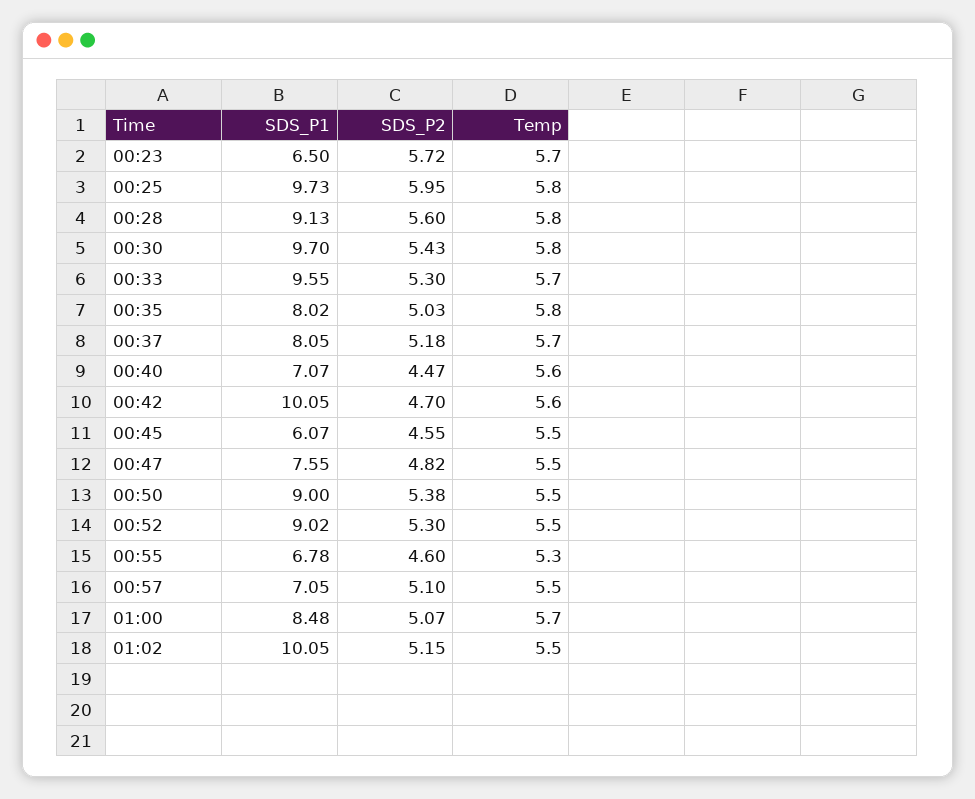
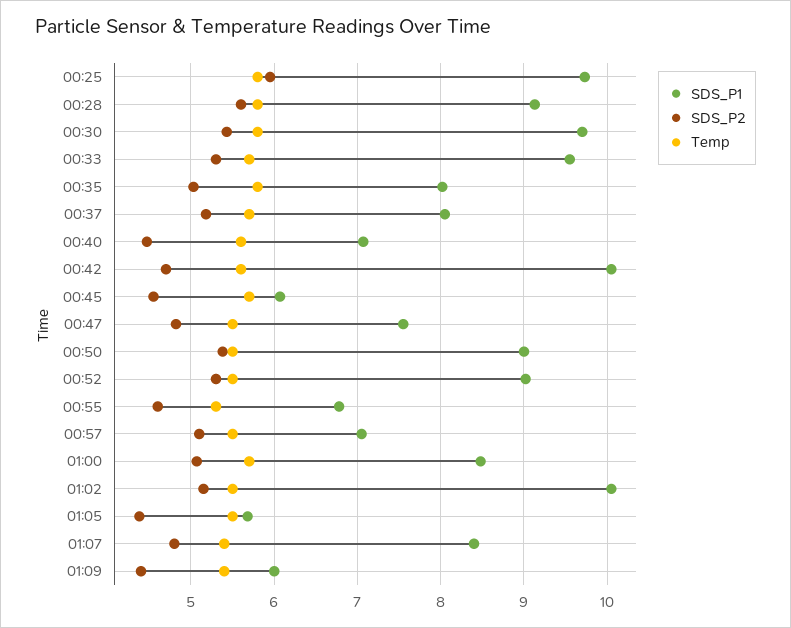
SDS_P1, 00:23: 6.5 -> none
SDS_P2, 00:23: 5.72 -> none
Temp, 00:23: 5.7 -> none
Temp, 00:45: 5.5 -> 5.7
SDS_P1, 01:05: none -> 5.7
SDS_P2, 01:05: none -> 4.4
Temp, 01:05: none -> 5.5
SDS_P1, 01:07: none -> 8.4
SDS_P2, 01:07: none -> 4.8
Temp, 01:07: none -> 5.4
SDS_P1, 01:09: none -> 6
SDS_P2, 01:09: none -> 4.4
Temp, 01:09: none -> 5.4

